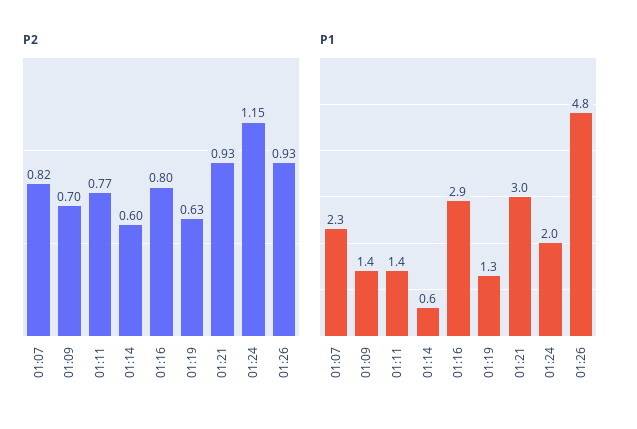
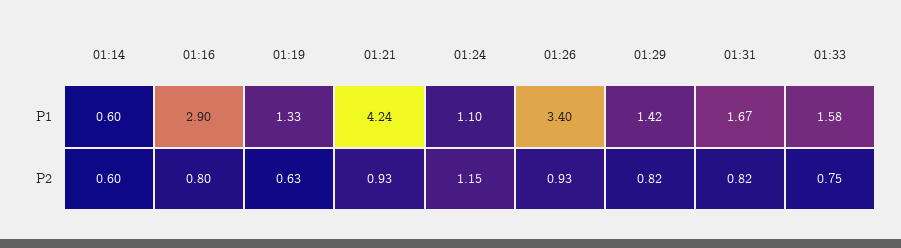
P2, 01:07: 0.82 -> none
P2, 01:09: 0.7 -> none
P2, 01:11: 0.77 -> none
P1, 01:07: 2.3 -> none
P1, 01:09: 1.4 -> none
P1, 01:11: 1.4 -> none
P1, 01:21: 3 -> 4.24
P1, 01:24: 2 -> 1.1
P1, 01:26: 4.8 -> 3.4
P1, 01:29: none -> 1.42
P1, 01:31: none -> 1.67
P1, 01:33: none -> 1.58
P2, 01:29: none -> 0.82
P2, 01:31: none -> 0.82
P2, 01:33: none -> 0.75

